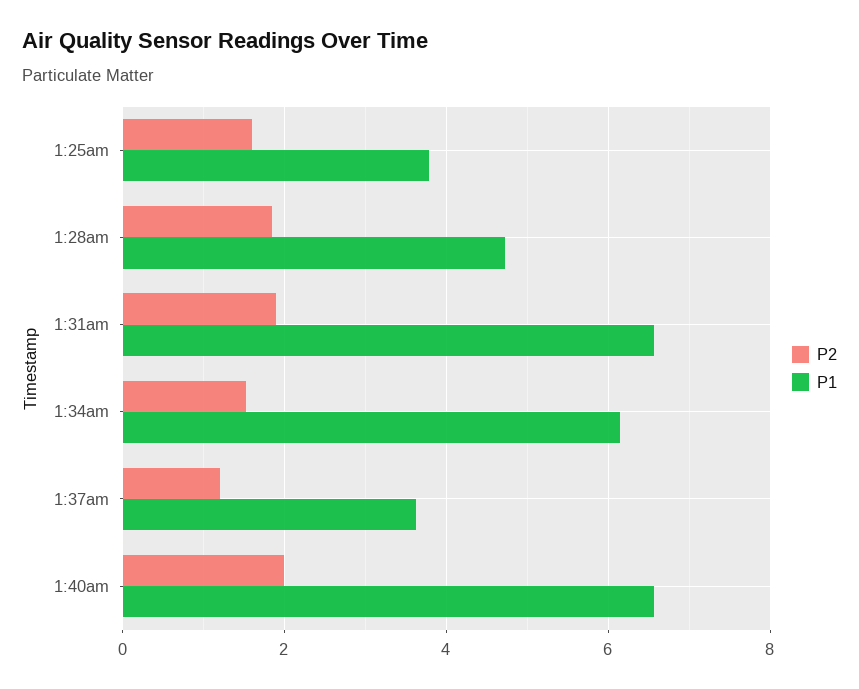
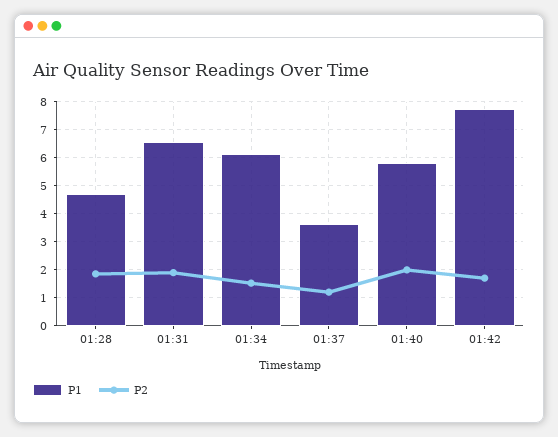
P2, 1:25am: 1.6 -> none
P1, 1:25am: 3.8 -> none
P1, 1:40am: 6.6 -> 5.75
P1, 01:42: none -> 7.75
P2, 01:42: none -> 1.75

